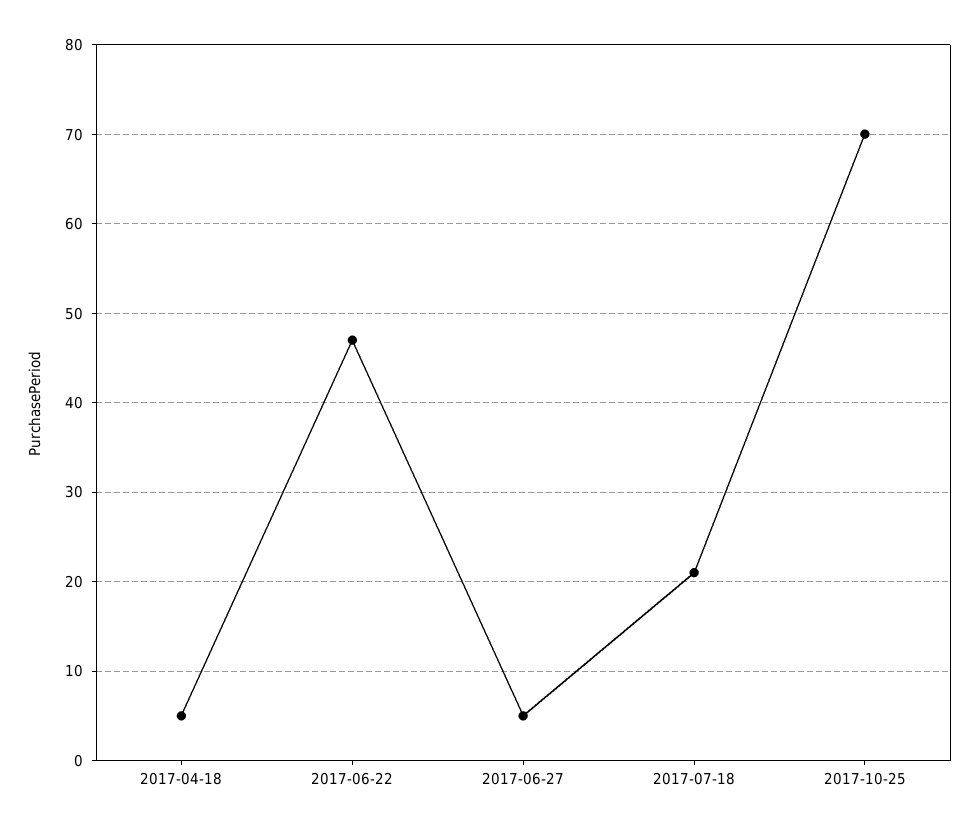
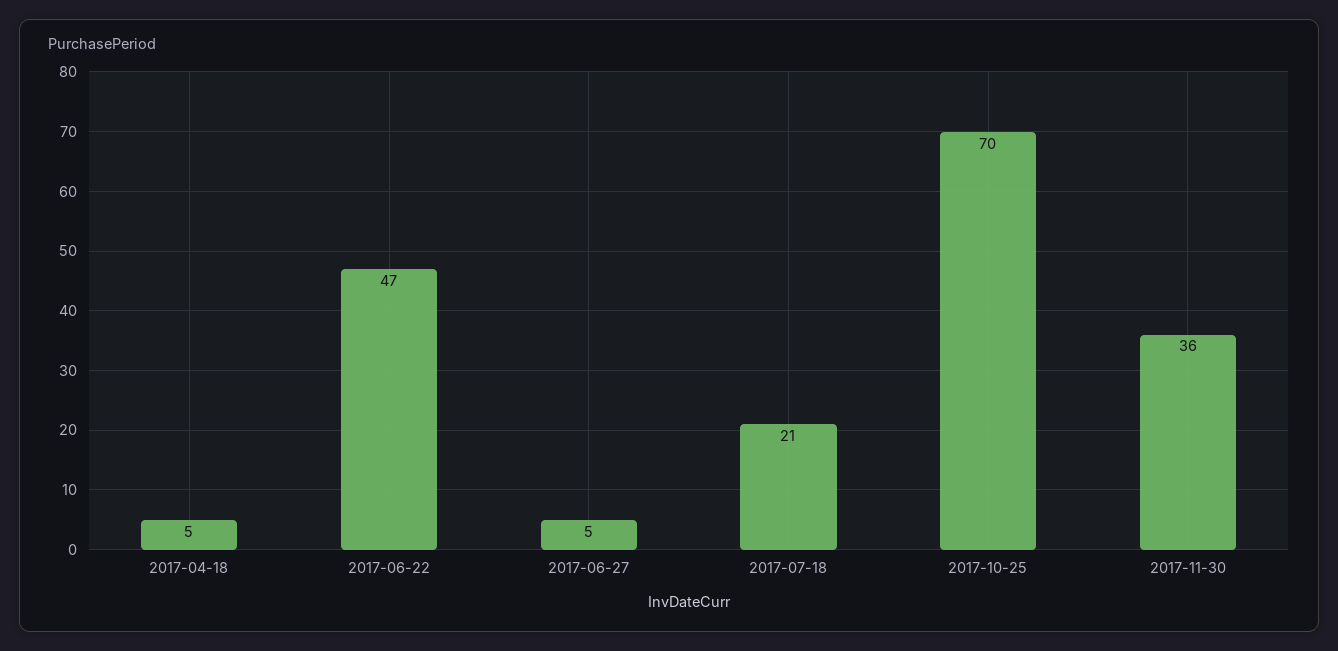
2017-11-30: none -> 36

